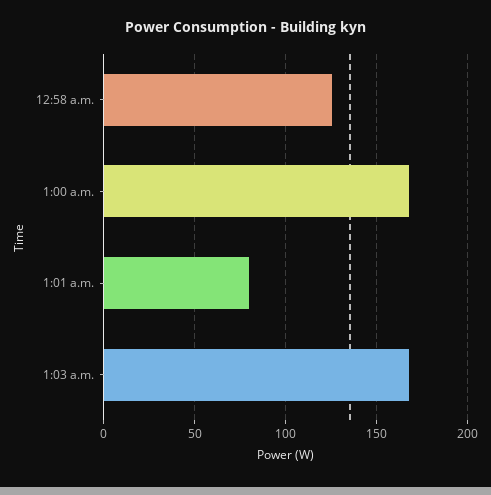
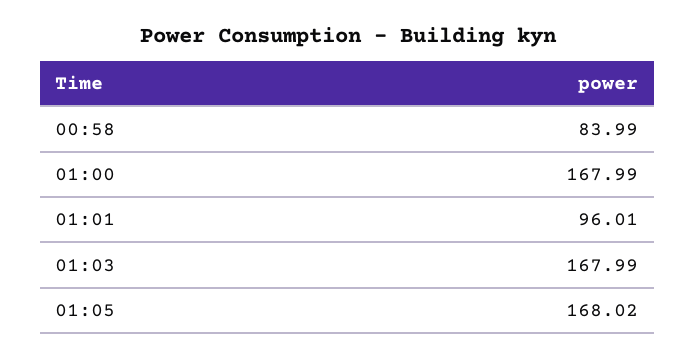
12:58 a.m.: 125 -> 83.99
1:01 a.m.: 80 -> 96.01
01:05: none -> 168.02

